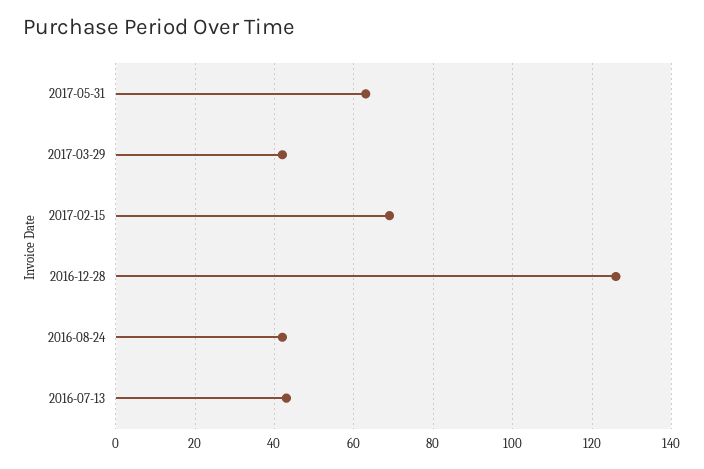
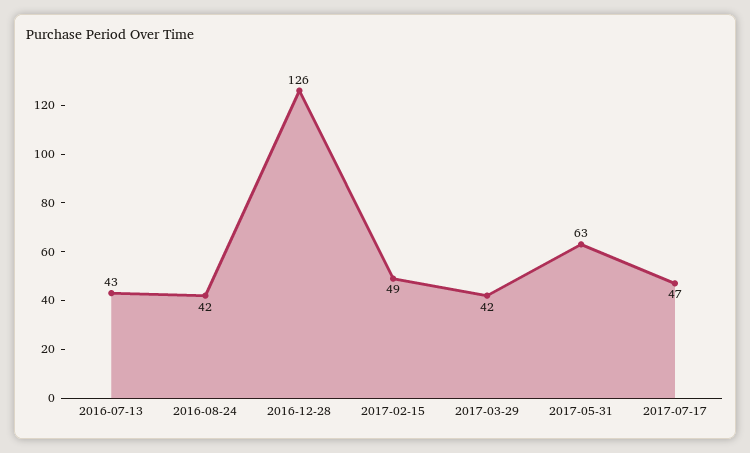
2017-02-15: 70 -> 49
2017-07-17: none -> 47

